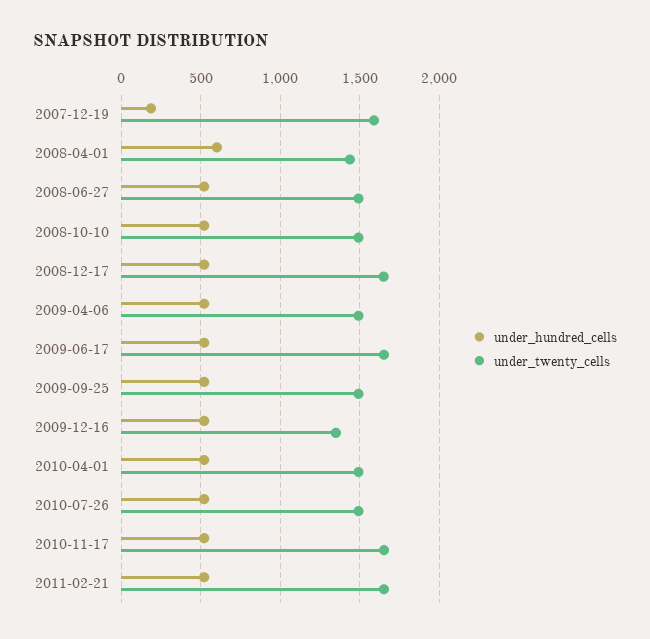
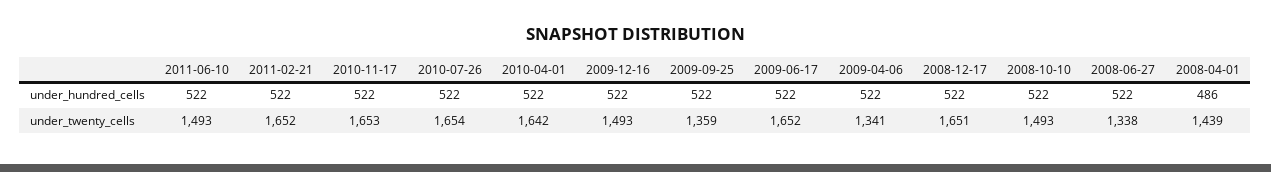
under_hundred_cells, 2007-12-19: 200 -> none
under_twenty_cells, 2007-12-19: 1600 -> none
under_hundred_cells, 2008-04-01: 600 -> 486
under_twenty_cells, 2008-06-27: 1500 -> 1338
under_twenty_cells, 2009-04-06: 1500 -> 1341
under_twenty_cells, 2009-09-25: 1500 -> 1359
under_twenty_cells, 2009-12-16: 1350 -> 1493
under_twenty_cells, 2010-04-01: 1500 -> 1642
under_twenty_cells, 2010-07-26: 1500 -> 1654
under_hundred_cells, 2011-06-10: none -> 522
under_twenty_cells, 2011-06-10: none -> 1493

